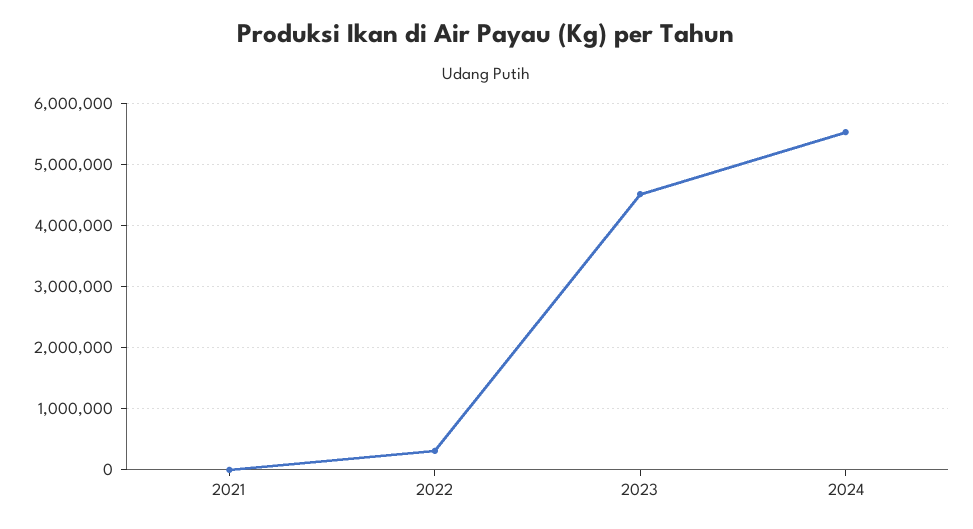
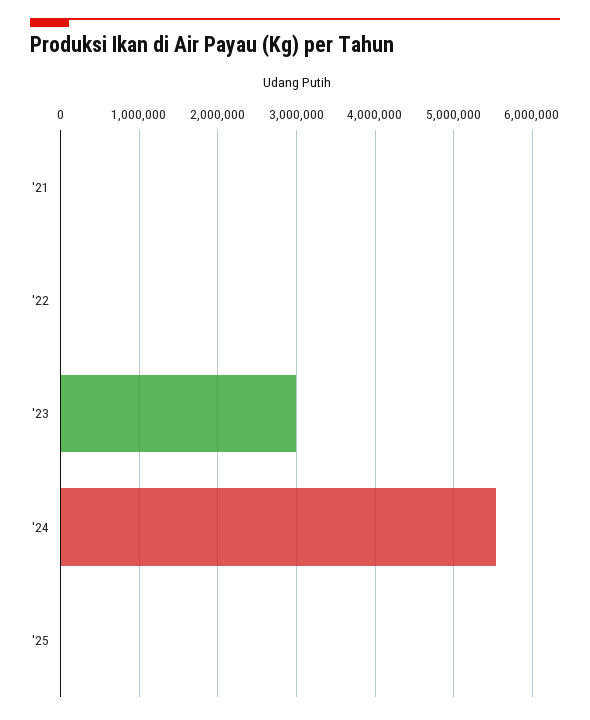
2022: 300000 -> 0
2023: 4500000 -> 3000000
'25: none -> 0

